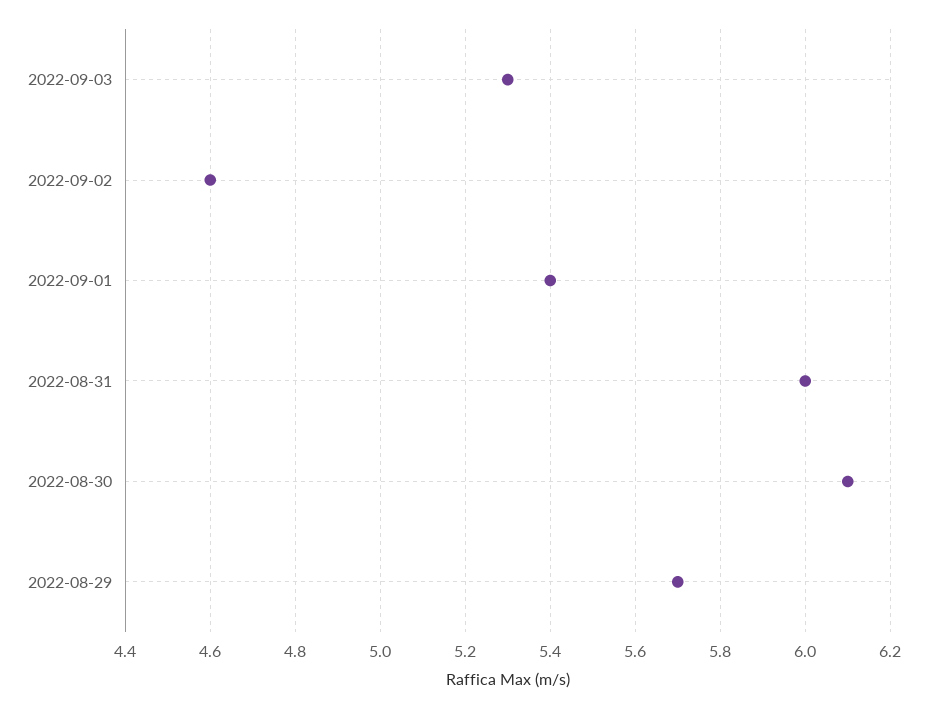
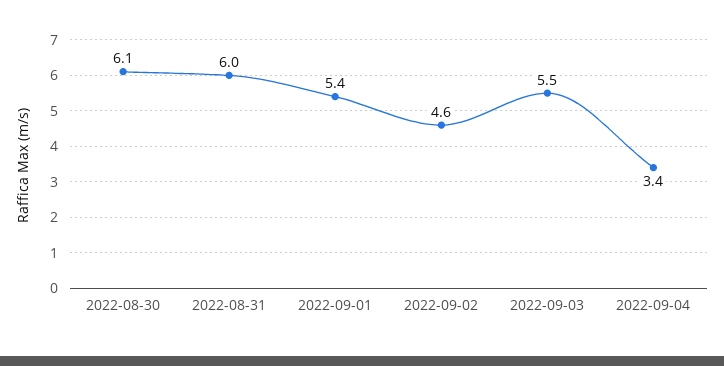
2022-09-03: 5.3 -> 5.5
2022-08-29: 5.7 -> none
2022-09-04: none -> 3.4

